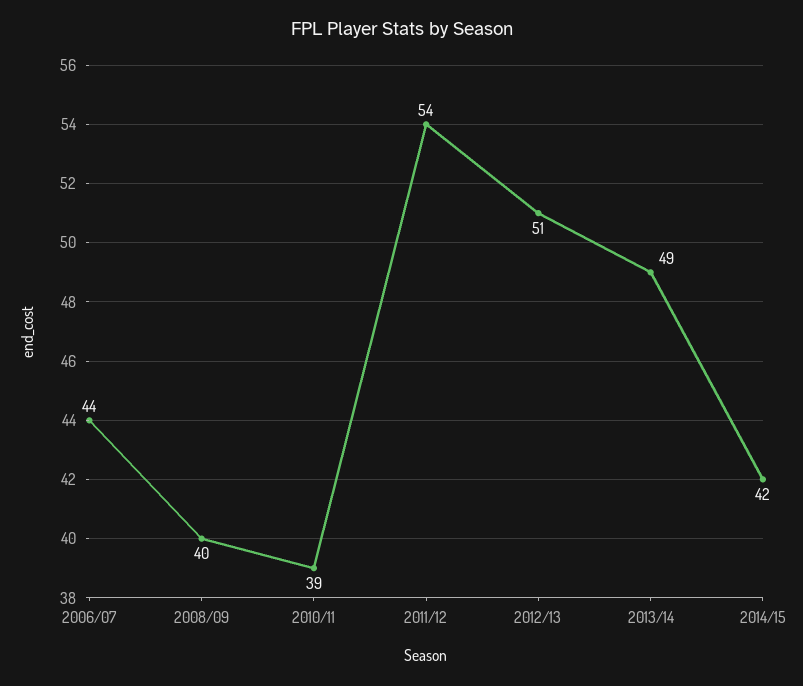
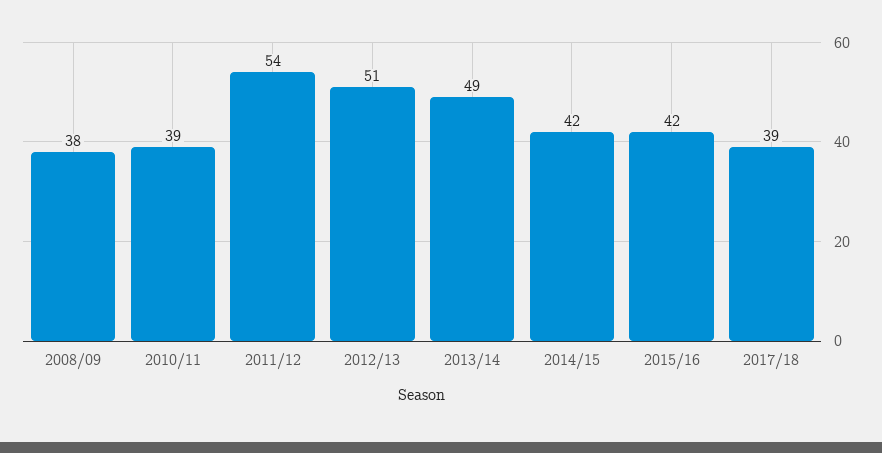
2006/07: 44 -> none
2008/09: 40 -> 38
2015/16: none -> 42
2017/18: none -> 39

